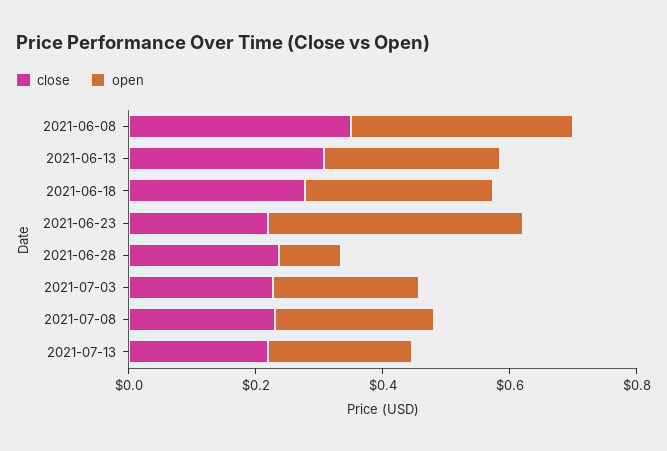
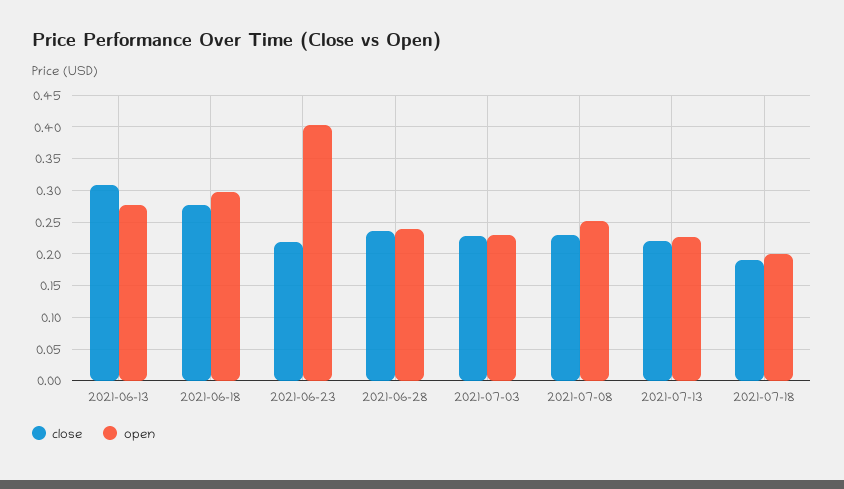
close, 2021-06-08: 0.35 -> none
open, 2021-06-08: 0.35 -> none
open, 2021-06-28: 0.1 -> 0.24
close, 2021-07-18: none -> 0.19
open, 2021-07-18: none -> 0.2

